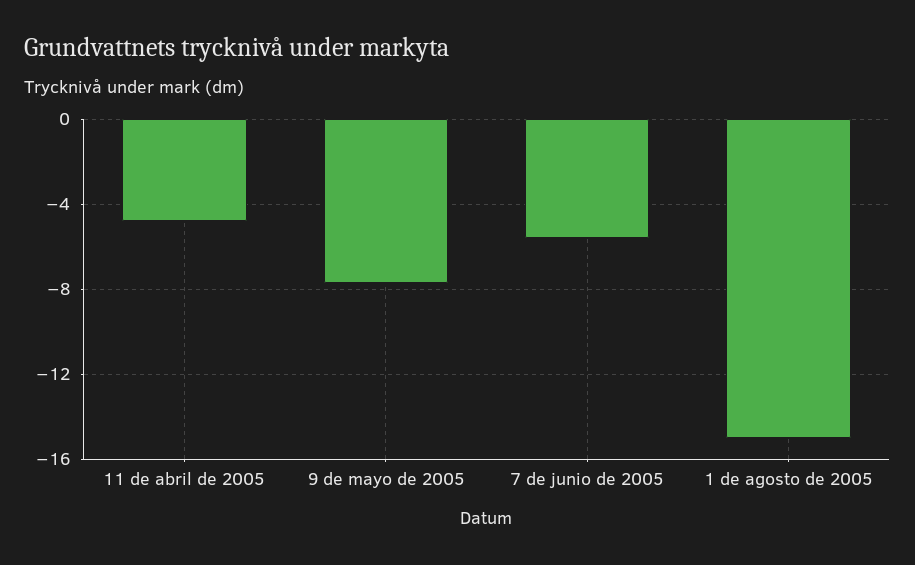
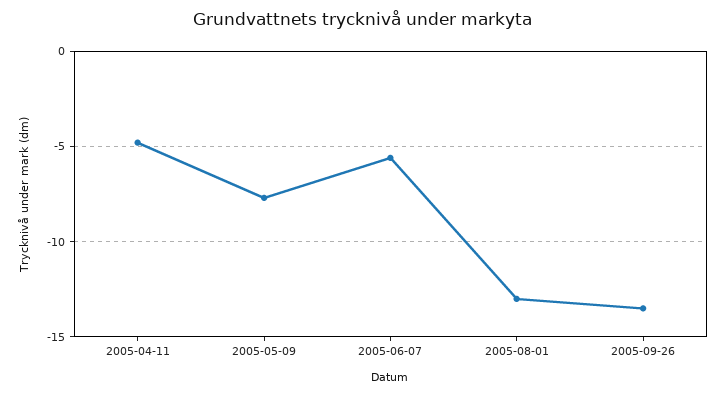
1 de agosto de 2005: -15 -> -13
2005-09-26: none -> -13.5

